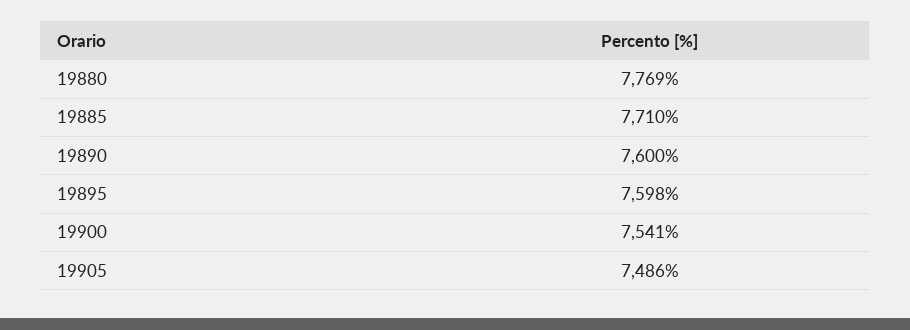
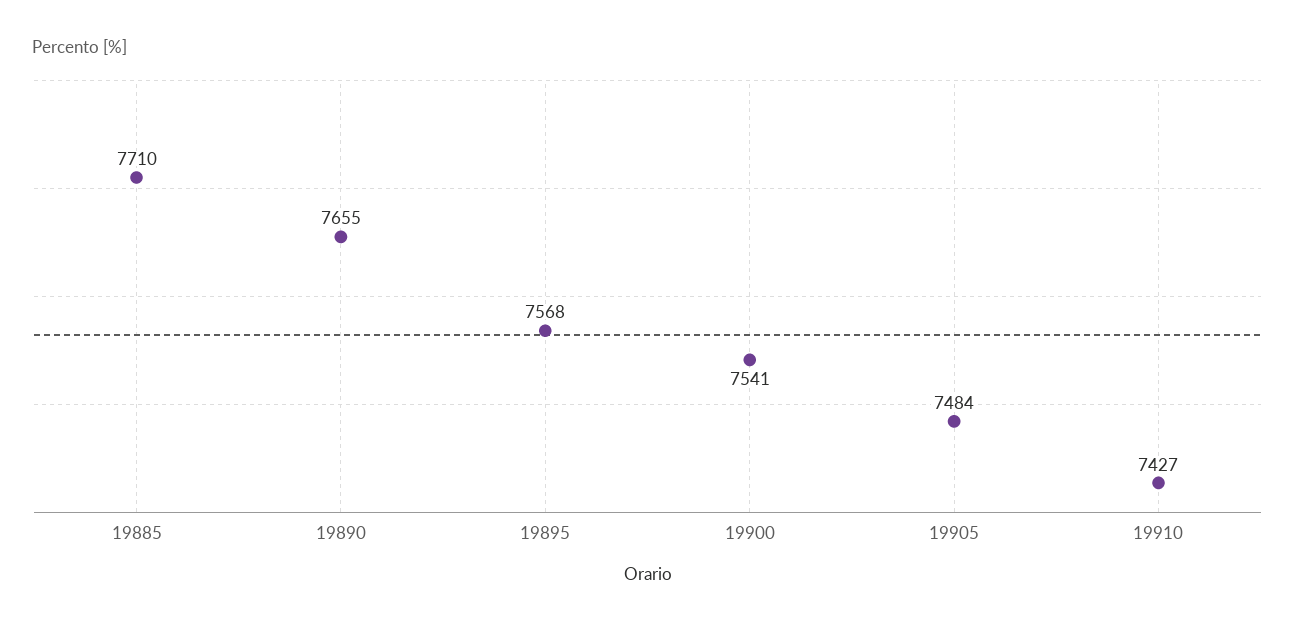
19880: 7769 -> none
19890: 7600 -> 7655
19895: 7598 -> 7568
19905: 7486 -> 7484
19910: none -> 7427

